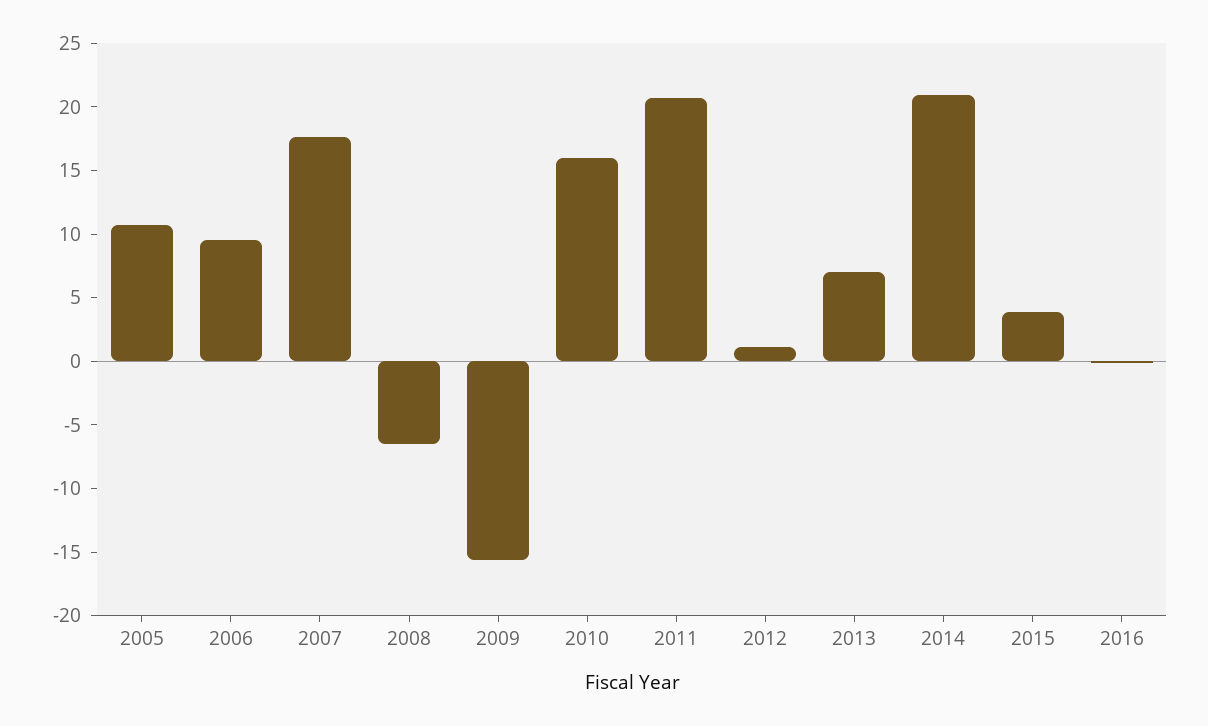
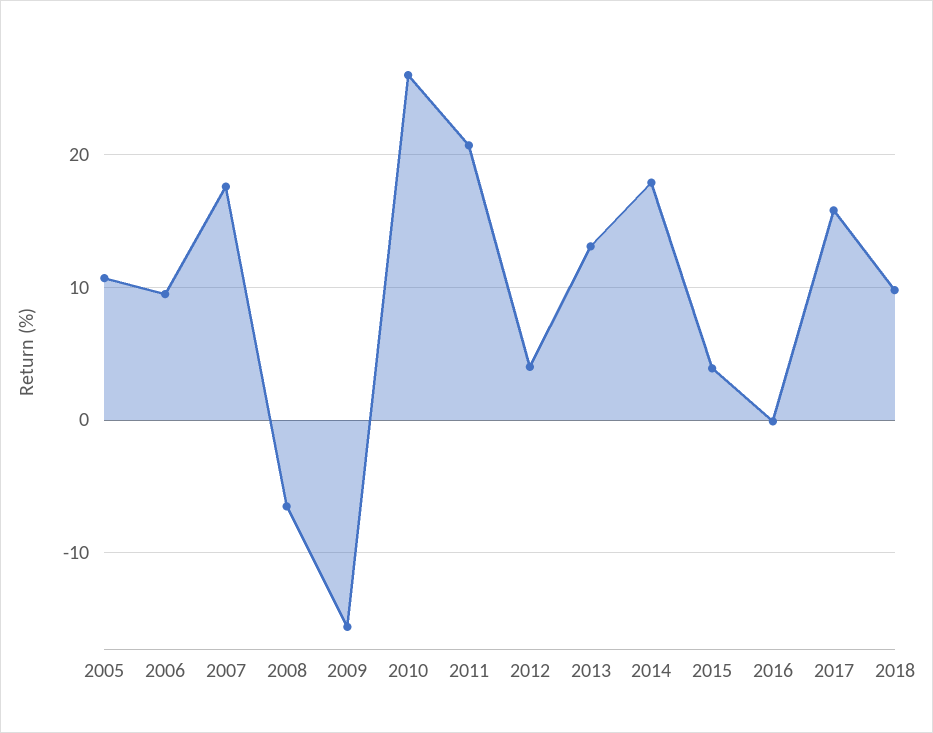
2010: 16 -> 26
2012: 1 -> 4
2013: 7 -> 13
2014: 21 -> 18
2017: none -> 16
2018: none -> 10

